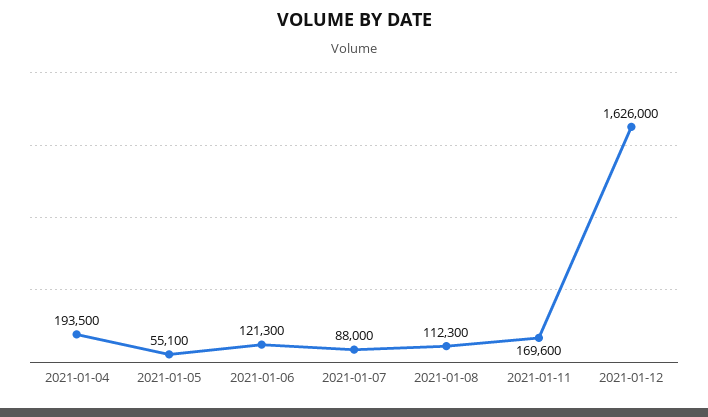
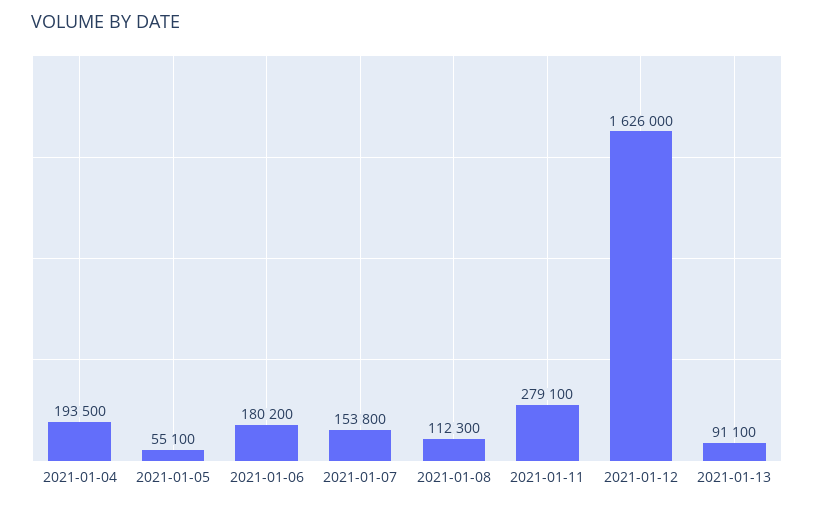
2021-01-06: 121300 -> 180200
2021-01-07: 88000 -> 153800
2021-01-11: 169600 -> 279100
2021-01-13: none -> 91100

